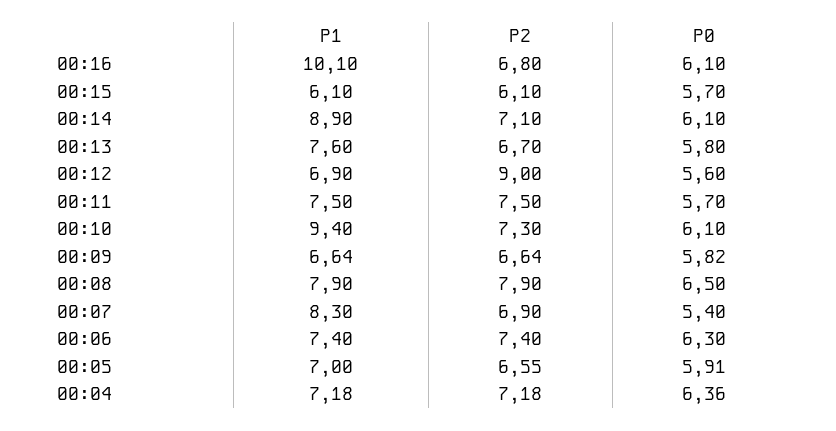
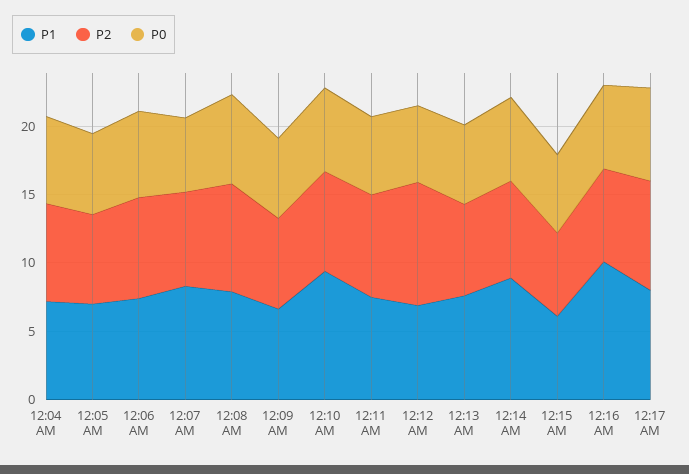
P1, 12:17 AM: none -> 8
P2, 12:17 AM: none -> 8
P0, 12:17 AM: none -> 7

